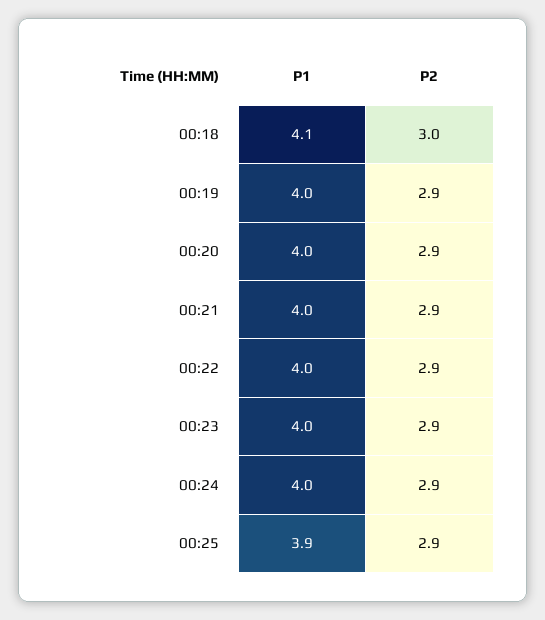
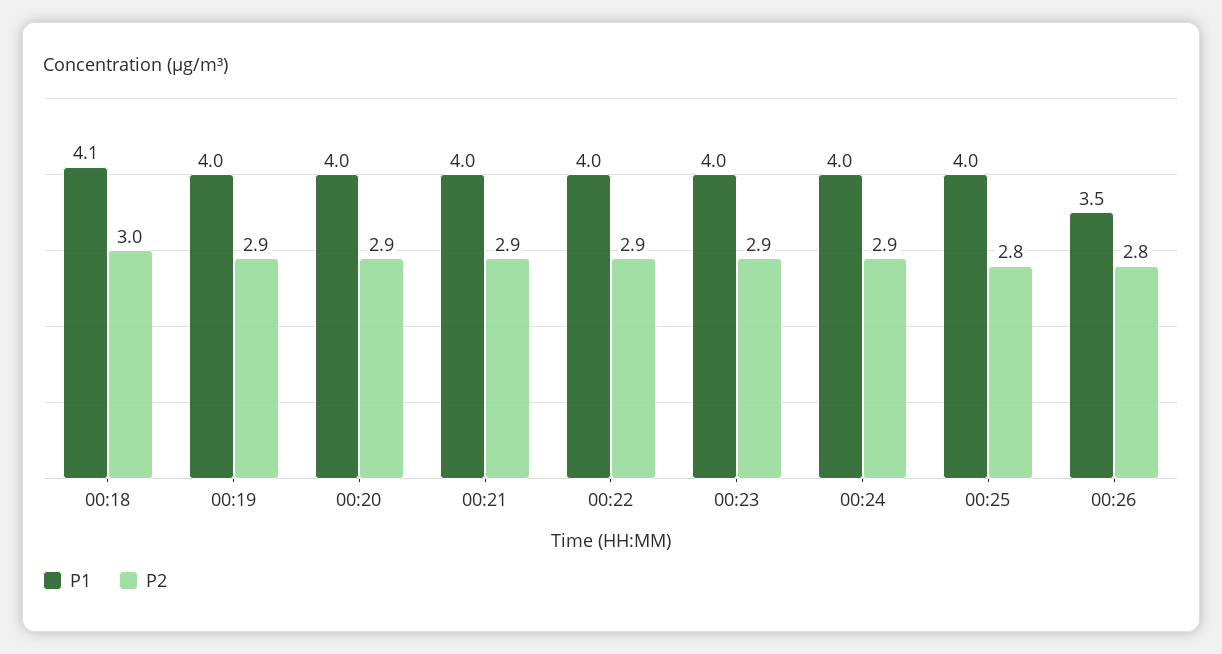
P1, 00:25: 3.9 -> 4
P2, 00:25: 2.9 -> 2.8
P1, 00:26: none -> 3.5
P2, 00:26: none -> 2.8

